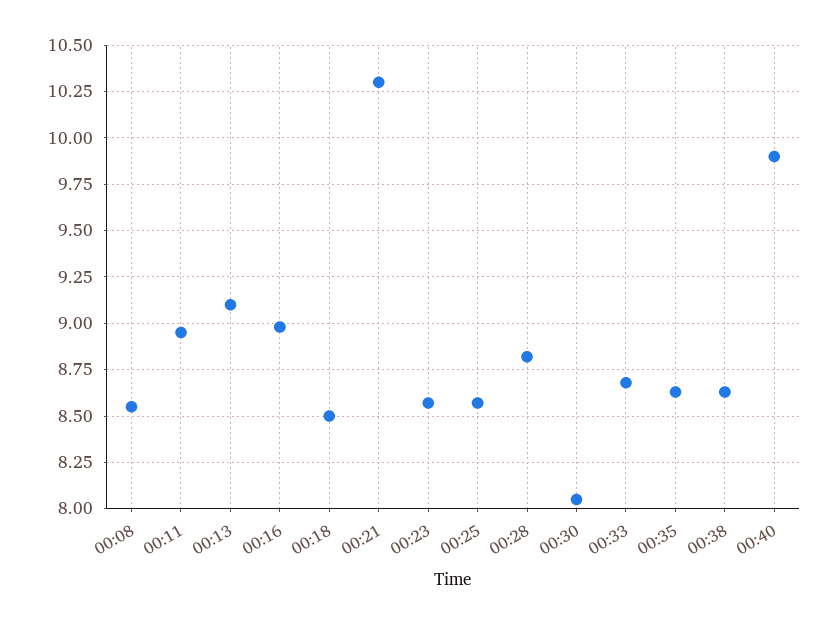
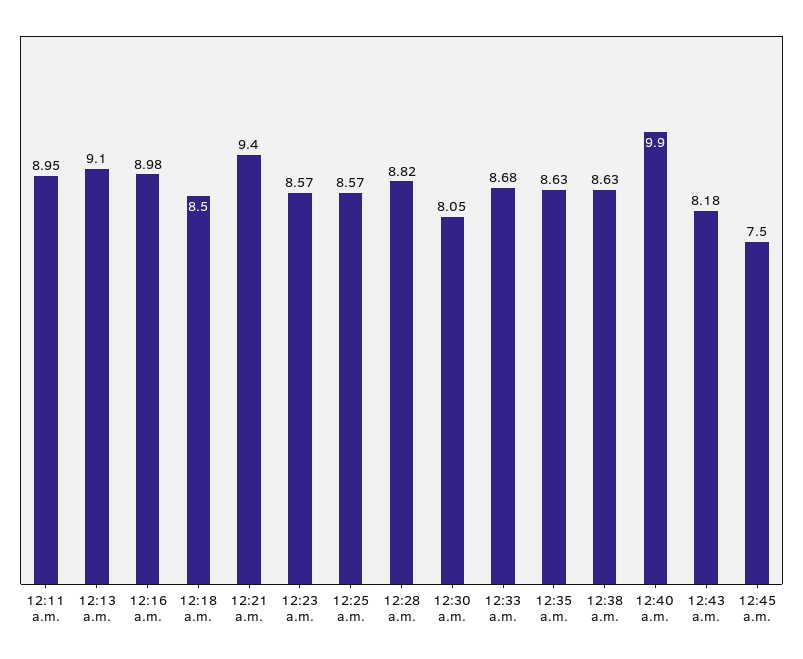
00:08: 8.55 -> none
00:21: 10.3 -> 9.4
12:43 a.m.: none -> 8.18
12:45 a.m.: none -> 7.5

